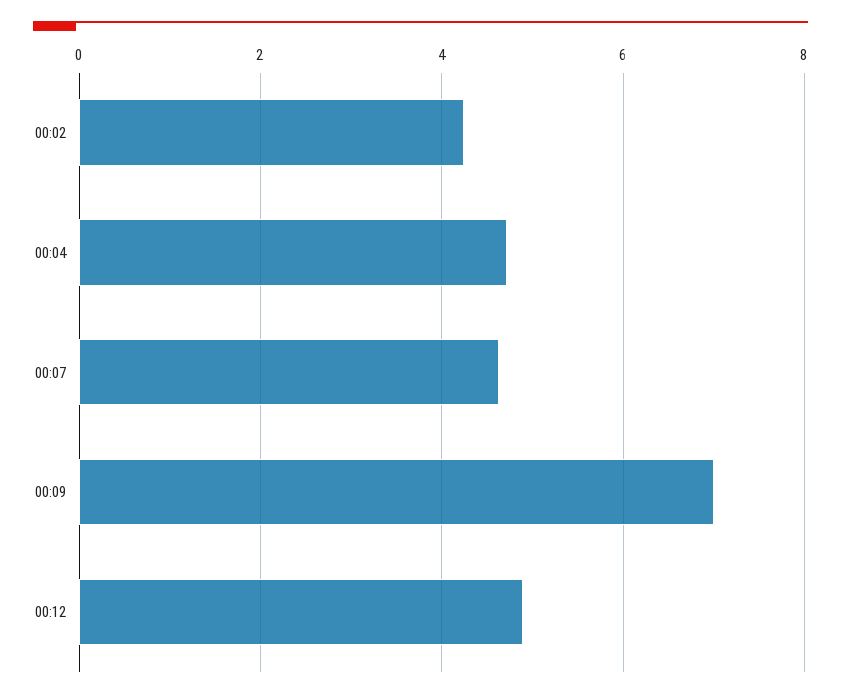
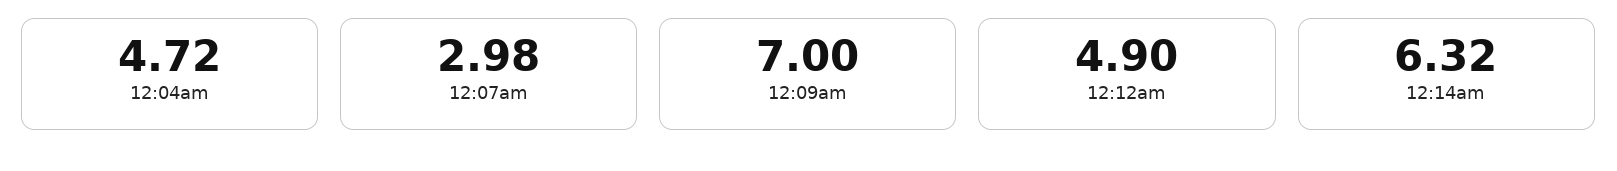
00:02: 4.2 -> none
00:07: 4.6 -> 2.98
12:14am: none -> 6.32

